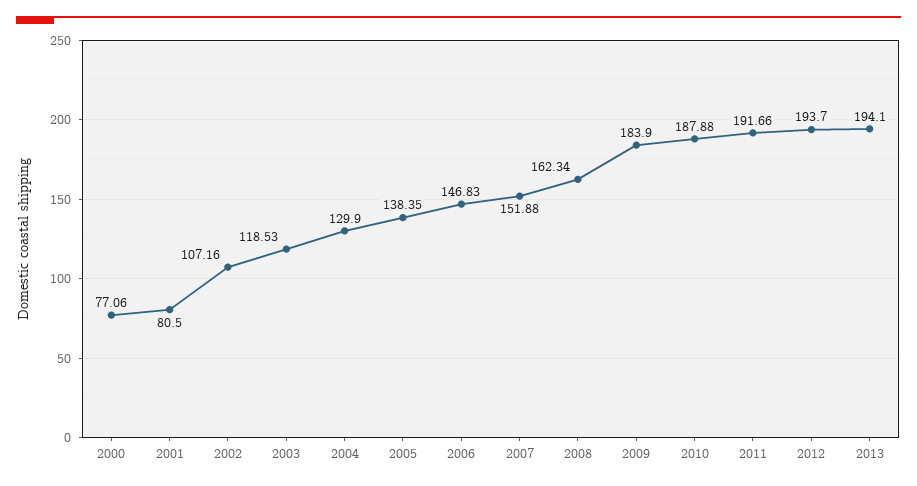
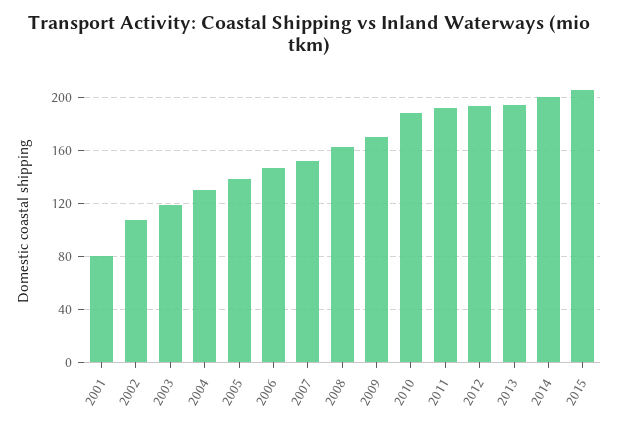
2000: 77.06 -> none
2009: 183.9 -> 170
2014: none -> 200
2015: none -> 205

